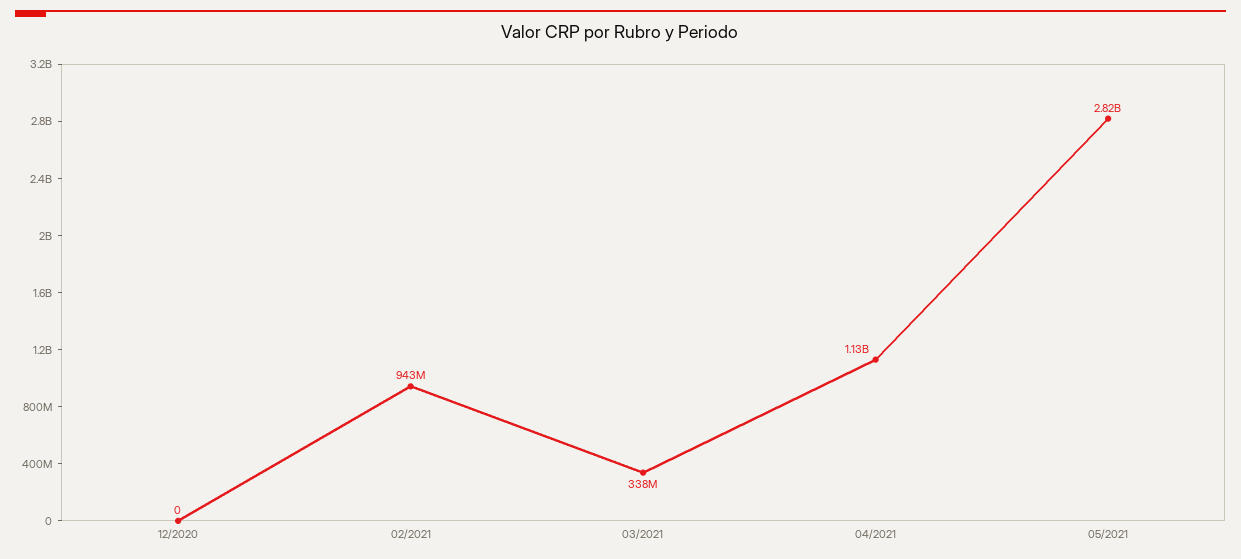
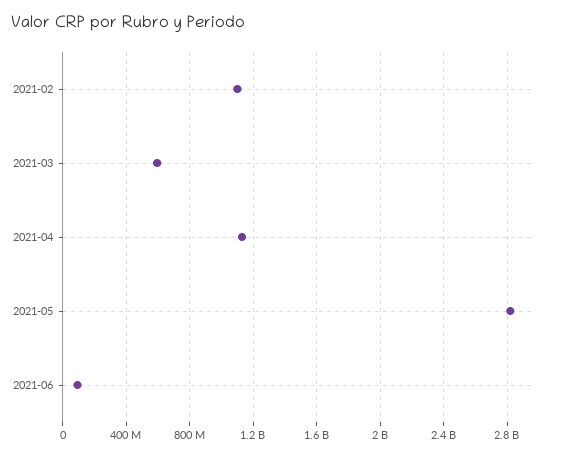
12/2020: 0 -> none
02/2021: 943000000 -> 1100000000
03/2021: 338000000 -> 600000000
2021-06: none -> 100000000

